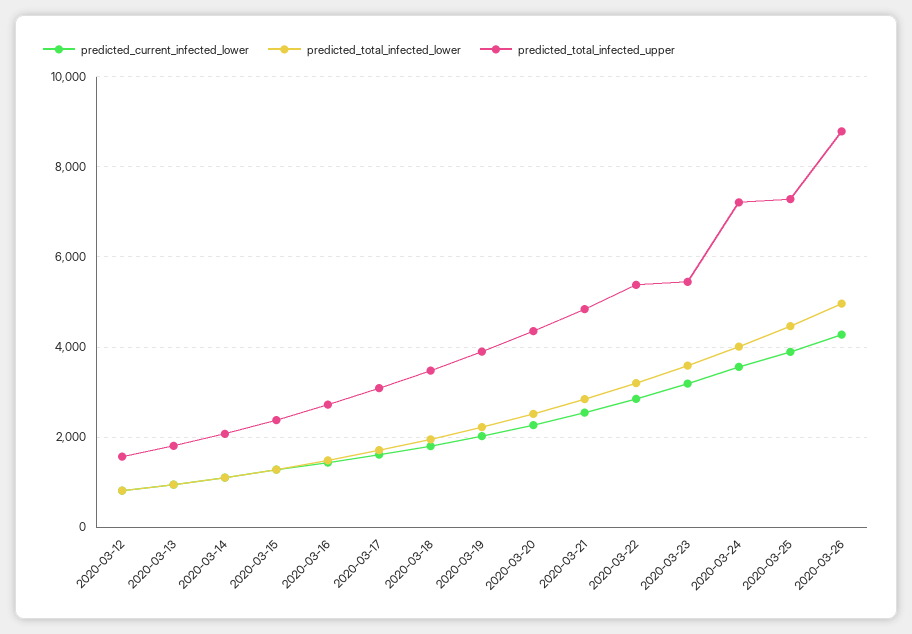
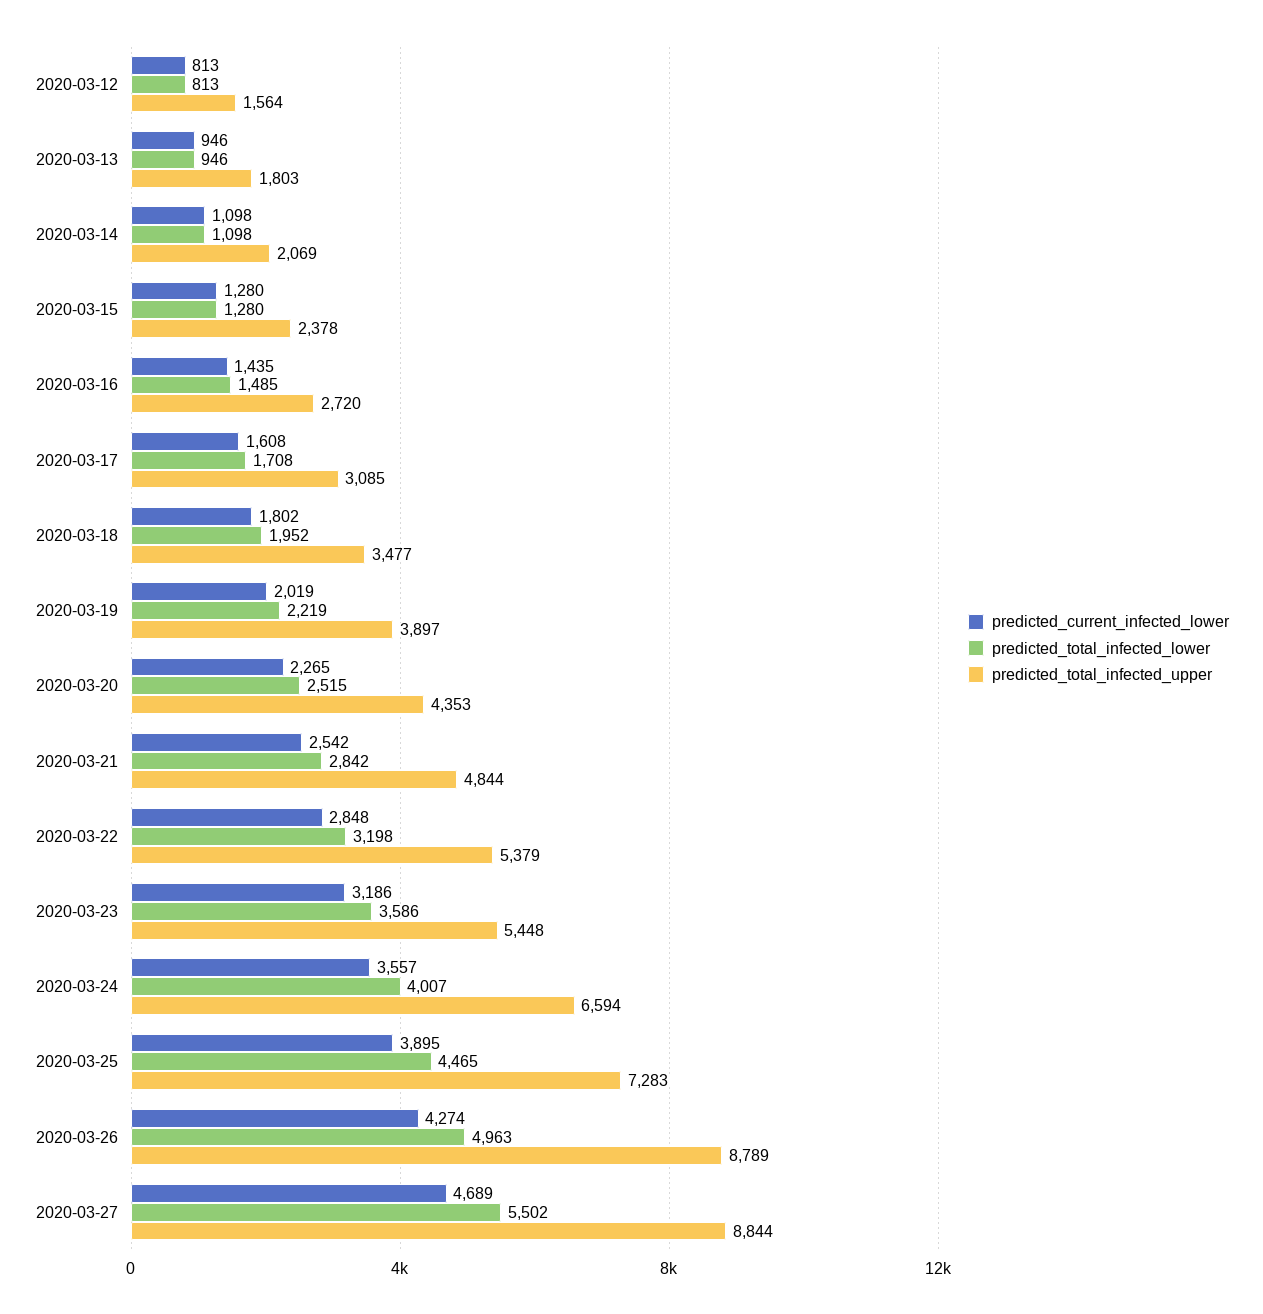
predicted_total_infected_upper, 2020-03-24: 7200 -> 6594
predicted_current_infected_lower, 2020-03-27: none -> 4689
predicted_total_infected_lower, 2020-03-27: none -> 5502
predicted_total_infected_upper, 2020-03-27: none -> 8844

